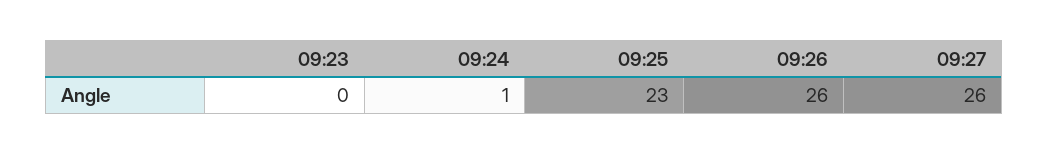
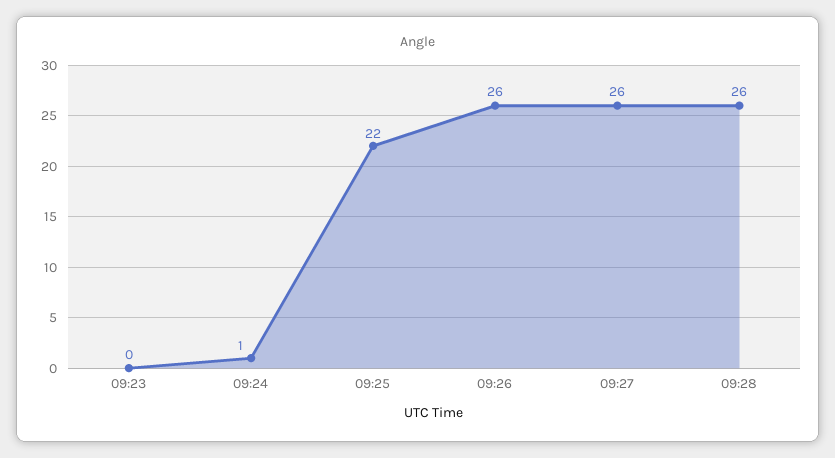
09:25: 23 -> 22
09:28: none -> 26

